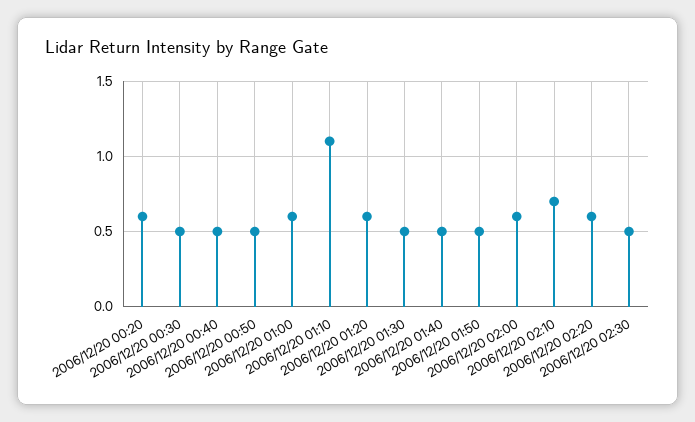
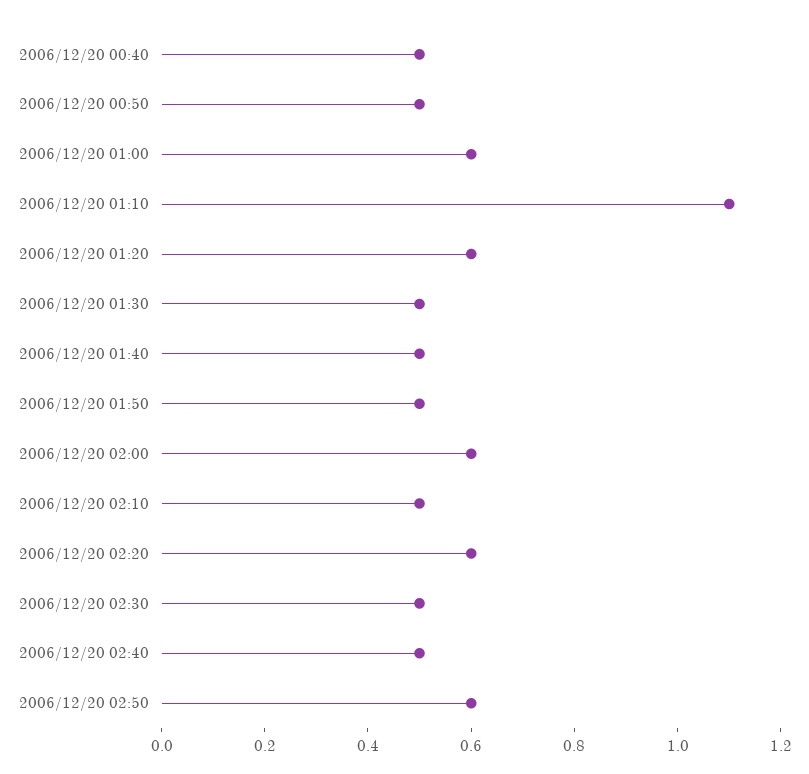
2006/12/20 00:20: 0.6 -> none
2006/12/20 00:30: 0.5 -> none
2006/12/20 02:10: 0.7 -> 0.5
2006/12/20 02:40: none -> 0.5
2006/12/20 02:50: none -> 0.6

